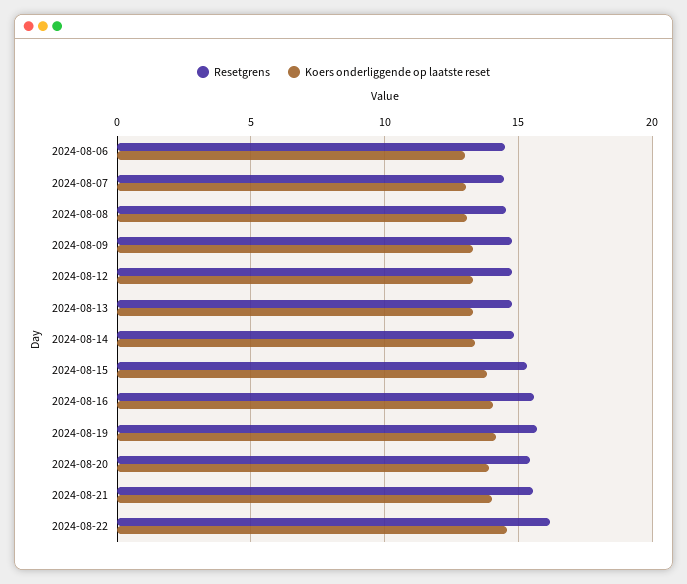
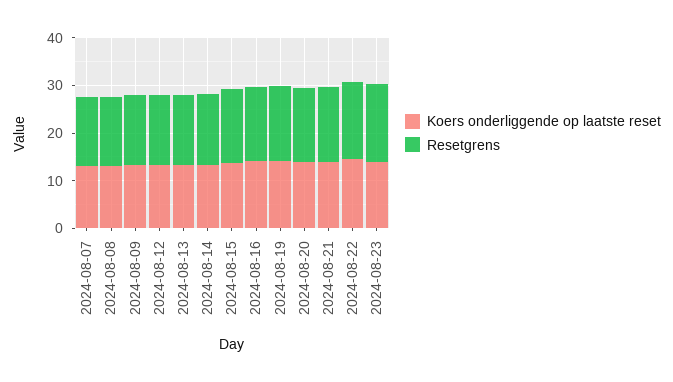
Resetgrens, 2024-08-06: 14.5 -> none
Koers onderliggende op laatste reset, 2024-08-06: 13 -> none
Koers onderliggende op laatste reset, 2024-08-23: none -> 14
Resetgrens, 2024-08-23: none -> 16

